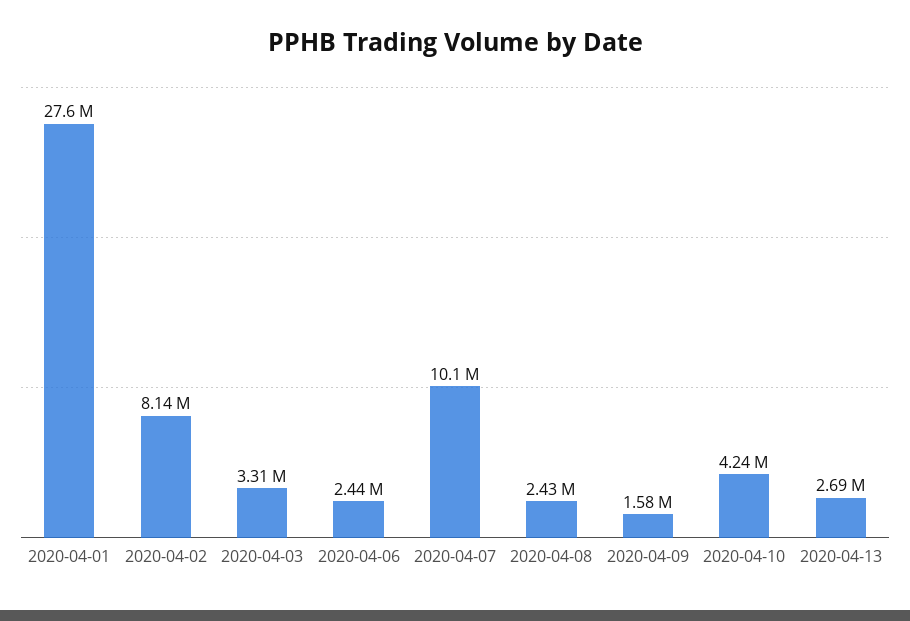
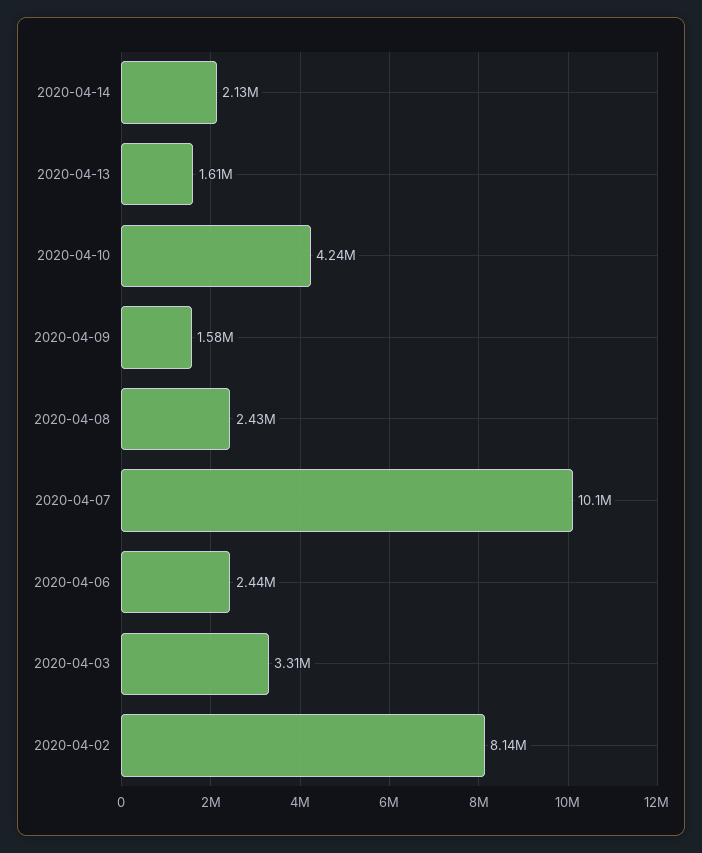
2020-04-01: 27600000 -> none
2020-04-13: 2690000 -> 1610000
2020-04-14: none -> 2130000

